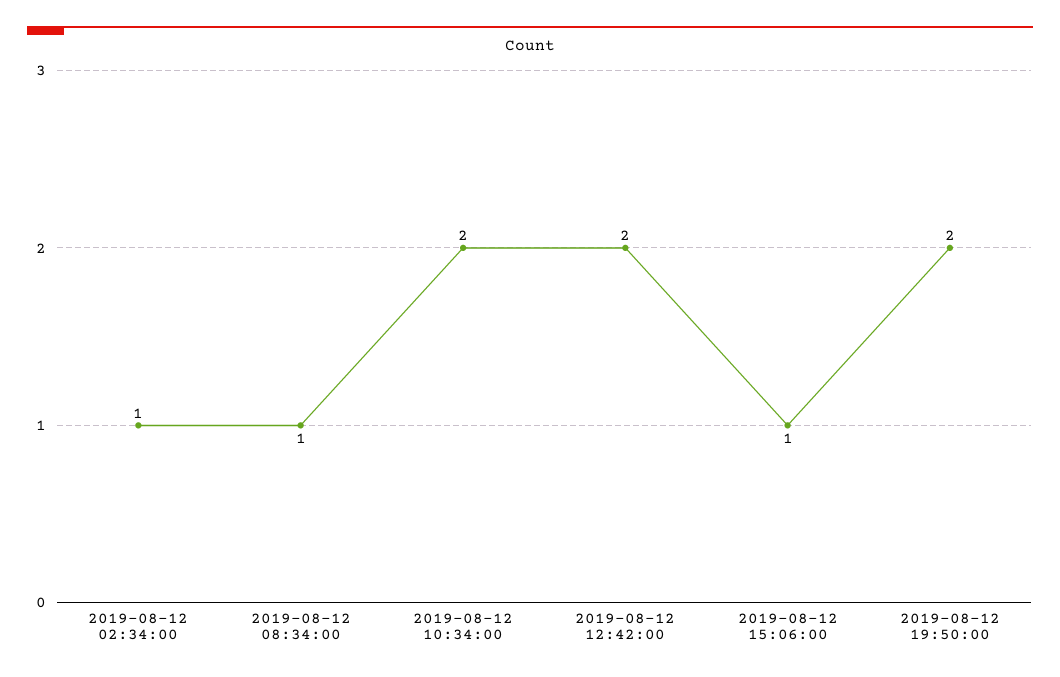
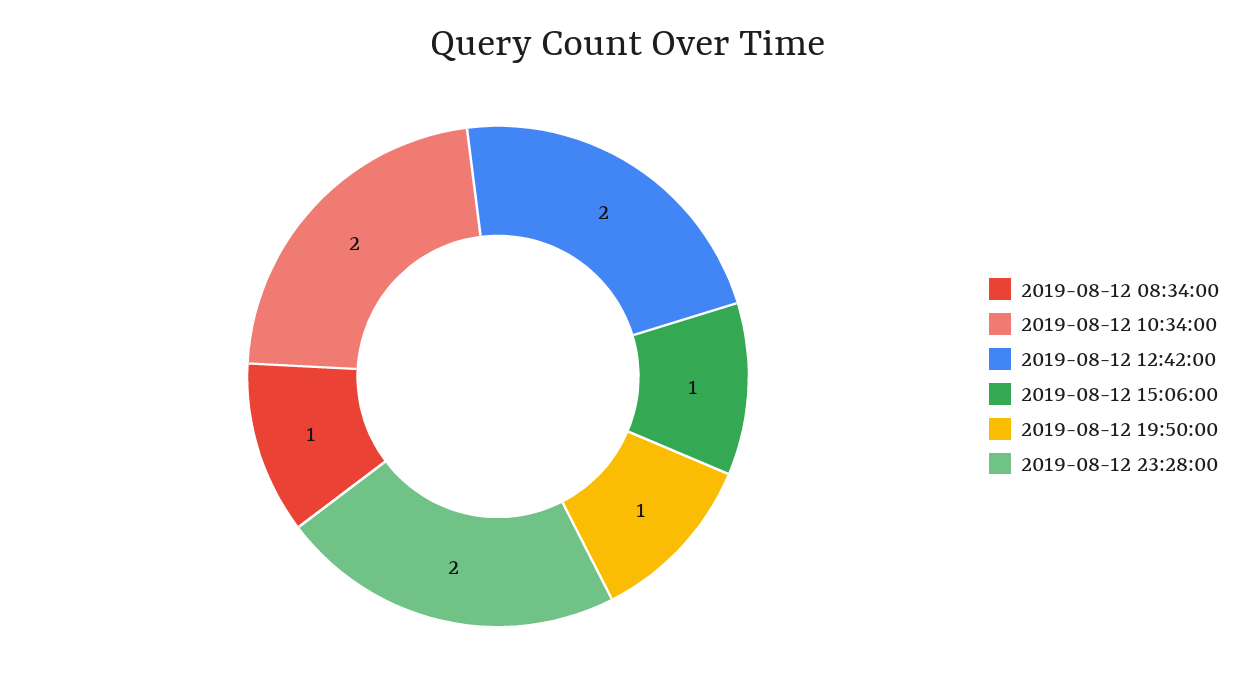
2019-08-12 02:34:00: 1 -> none
2019-08-12 19:50:00: 2 -> 1
2019-08-12 23:28:00: none -> 2

